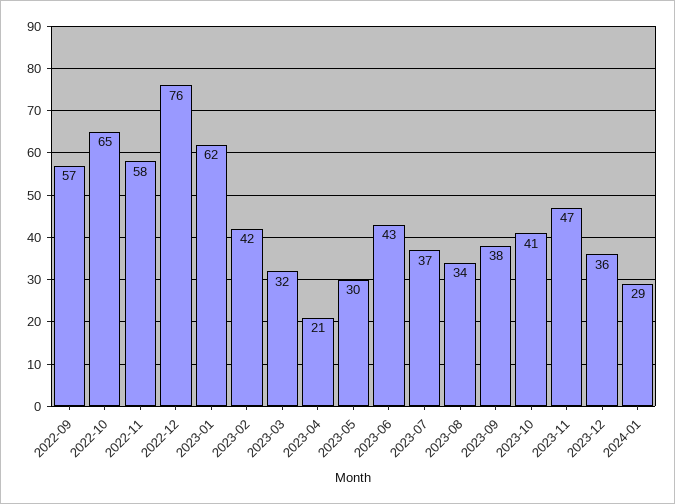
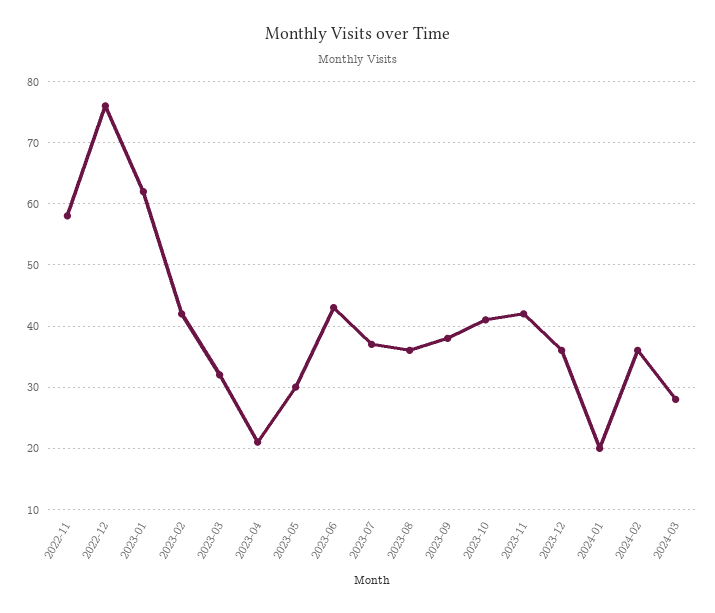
2022-09: 57 -> none
2022-10: 65 -> none
2023-08: 34 -> 36
2023-11: 47 -> 42
2024-01: 29 -> 20
2024-02: none -> 36
2024-03: none -> 28

